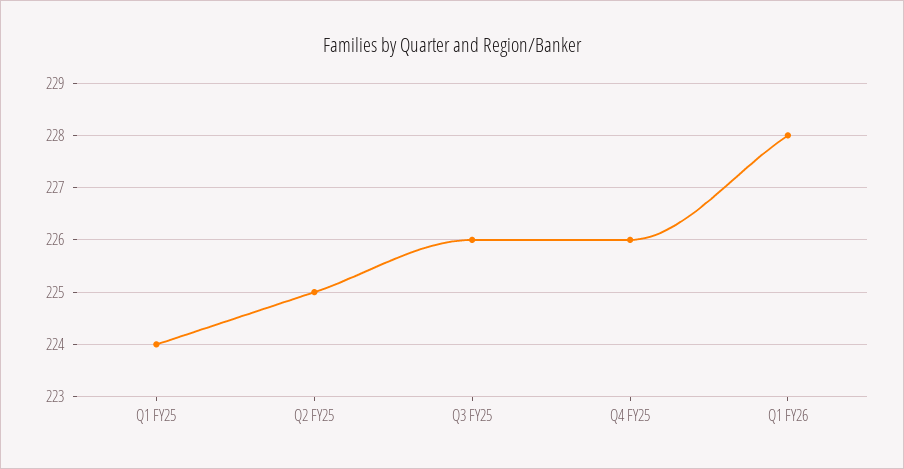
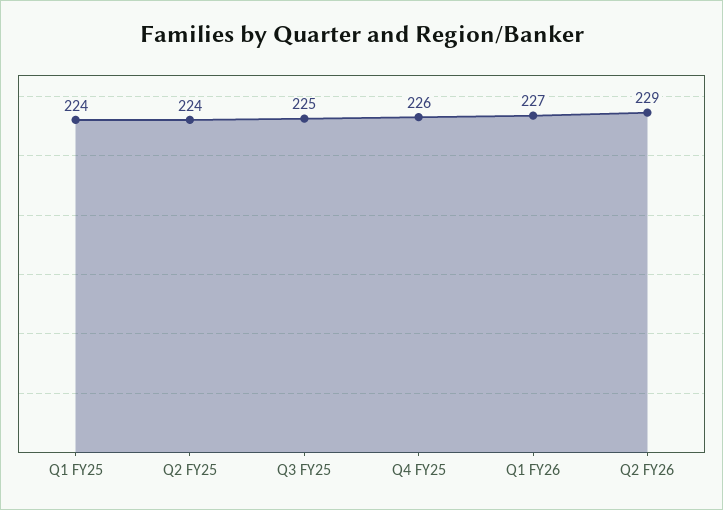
Q2 FY25: 225 -> 224
Q3 FY25: 226 -> 225
Q1 FY26: 228 -> 227
Q2 FY26: none -> 229

